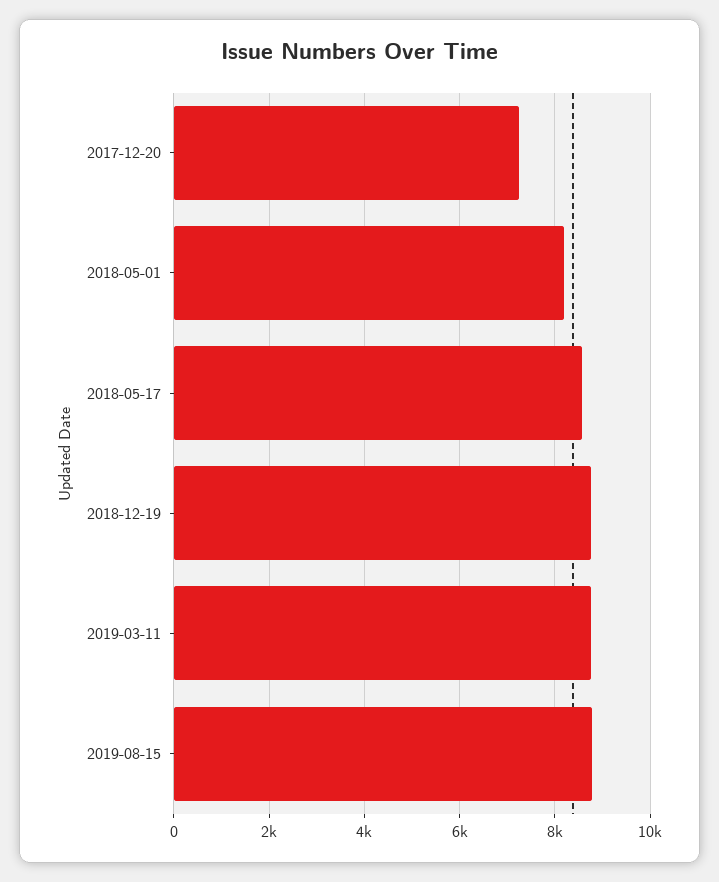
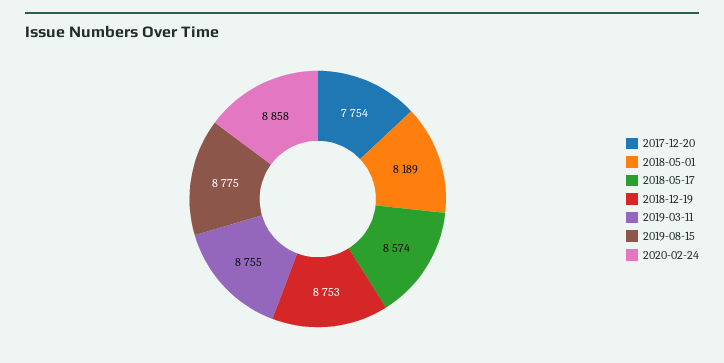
2017-12-20: 7200 -> 7754
2020-02-24: none -> 8858

